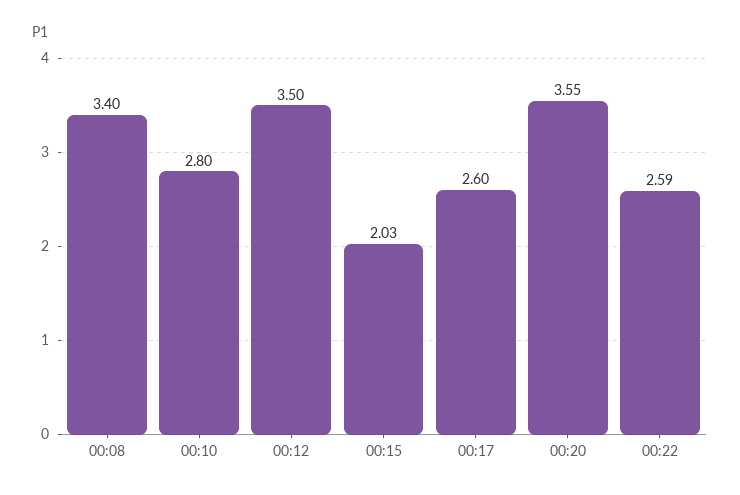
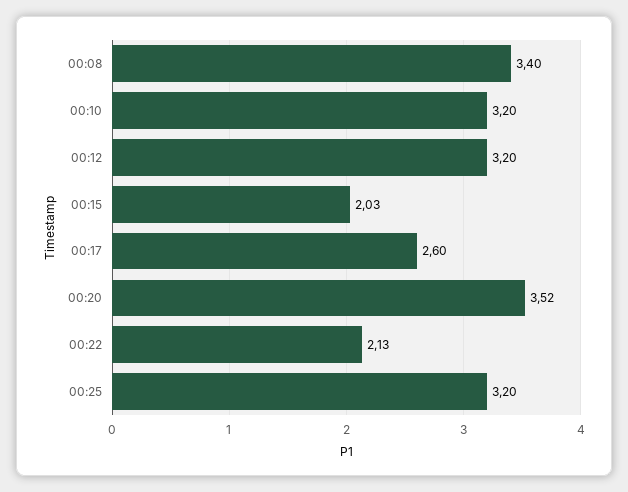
00:10: 2.8 -> 3.2
00:12: 3.5 -> 3.2
00:20: 3.55 -> 3.52
00:22: 2.59 -> 2.13
00:25: none -> 3.2

